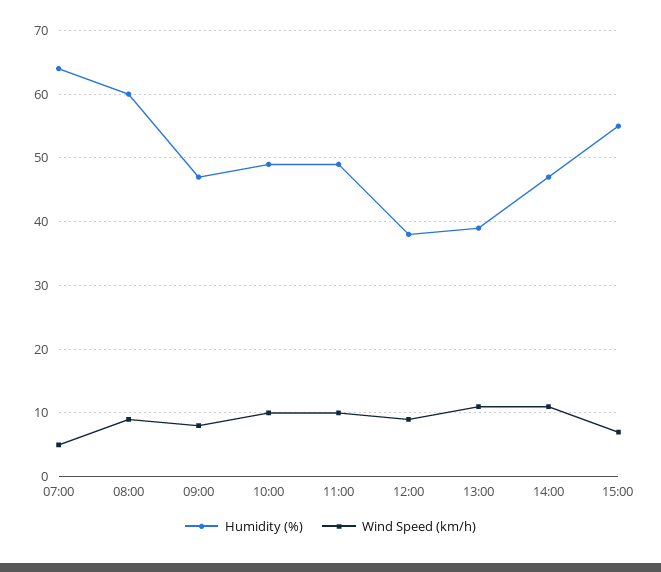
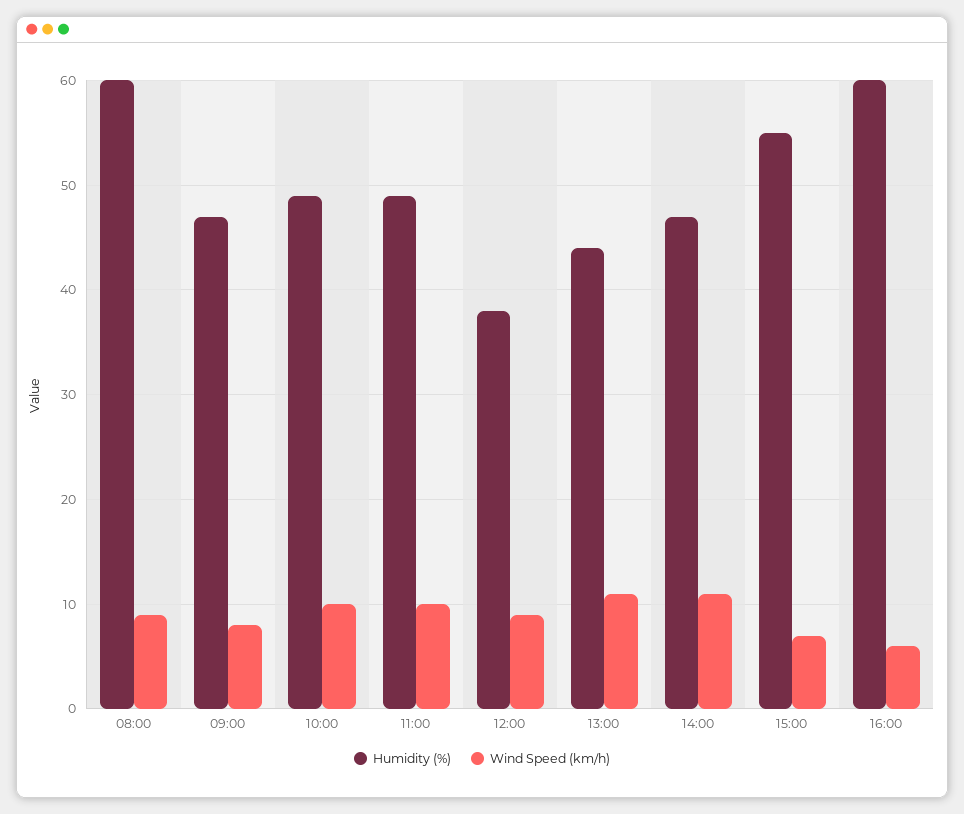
Humidity (%), 07:00: 64 -> none
Wind Speed (km/h), 07:00: 5 -> none
Humidity (%), 13:00: 39 -> 44
Humidity (%), 16:00: none -> 60
Wind Speed (km/h), 16:00: none -> 6

